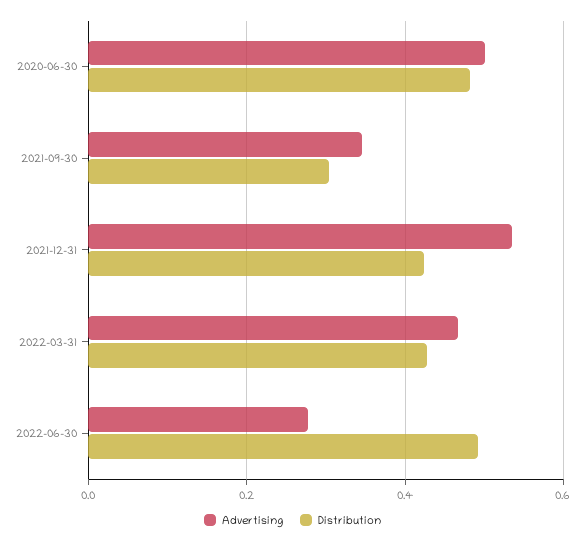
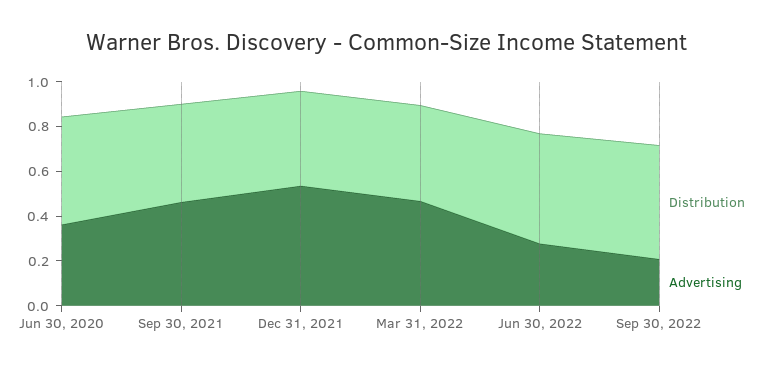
Advertising, 2020-06-30: 0.5 -> 0.35
Advertising, 2021-09-30: 0.34 -> 0.45
Distribution, 2021-09-30: 0.3 -> 0.45
Distribution, Sep 30, 2022: none -> 0.5
Advertising, Sep 30, 2022: none -> 0.2

